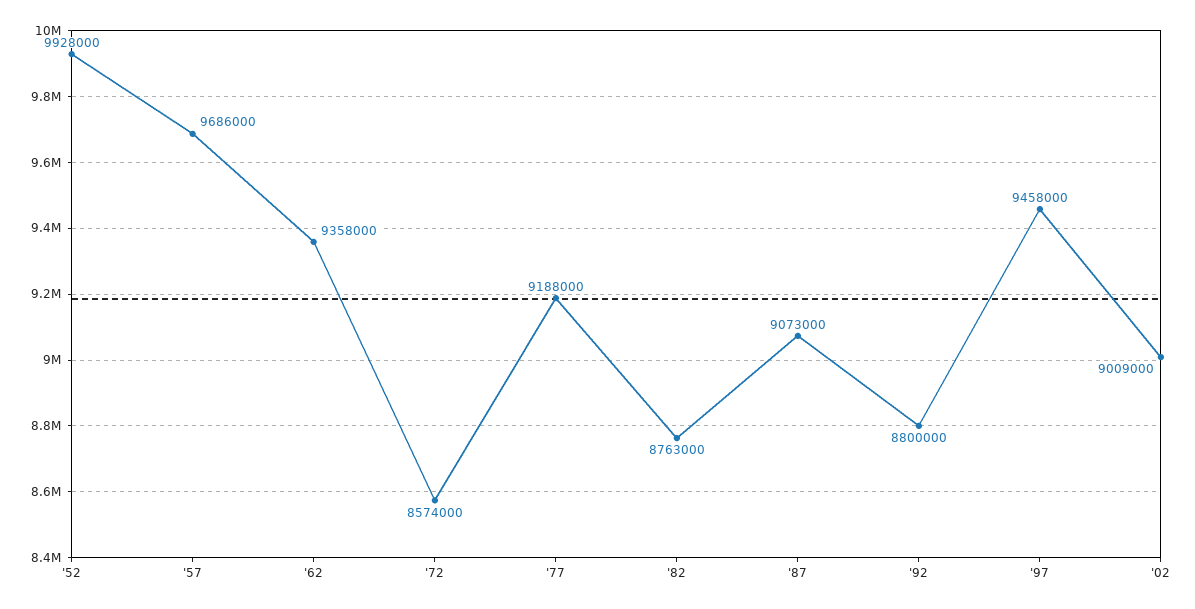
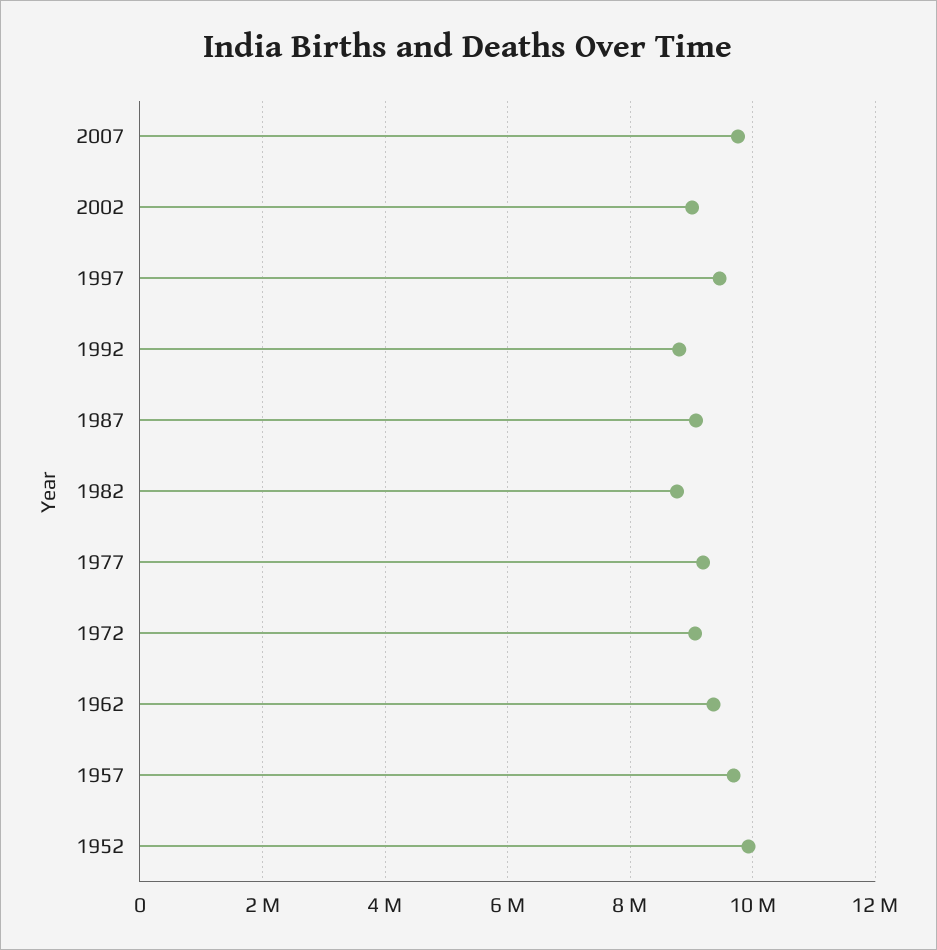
'72: 8574000 -> 9000000
2007: none -> 9800000

